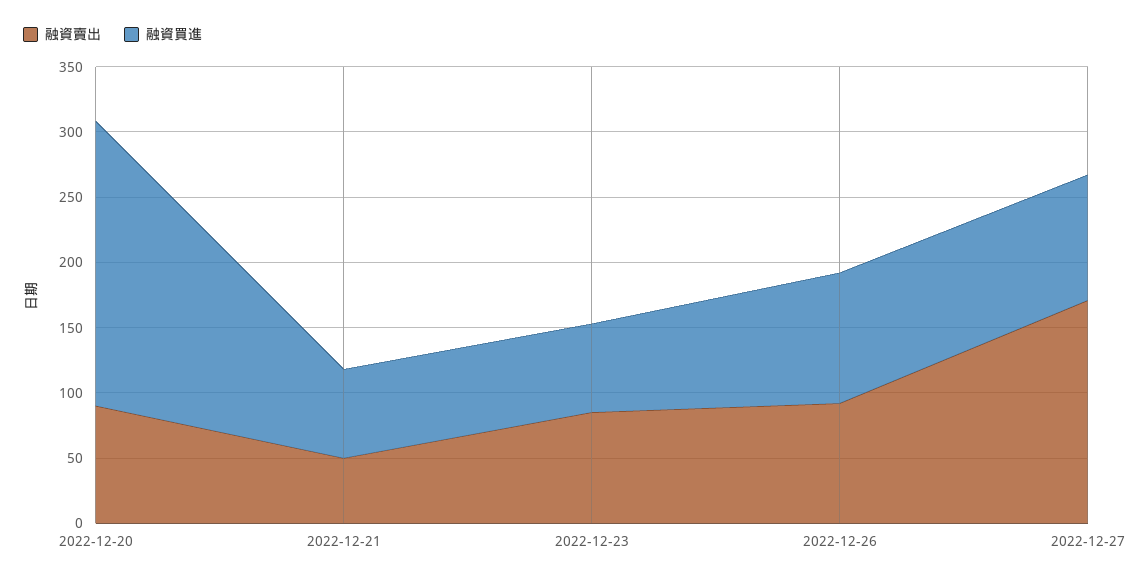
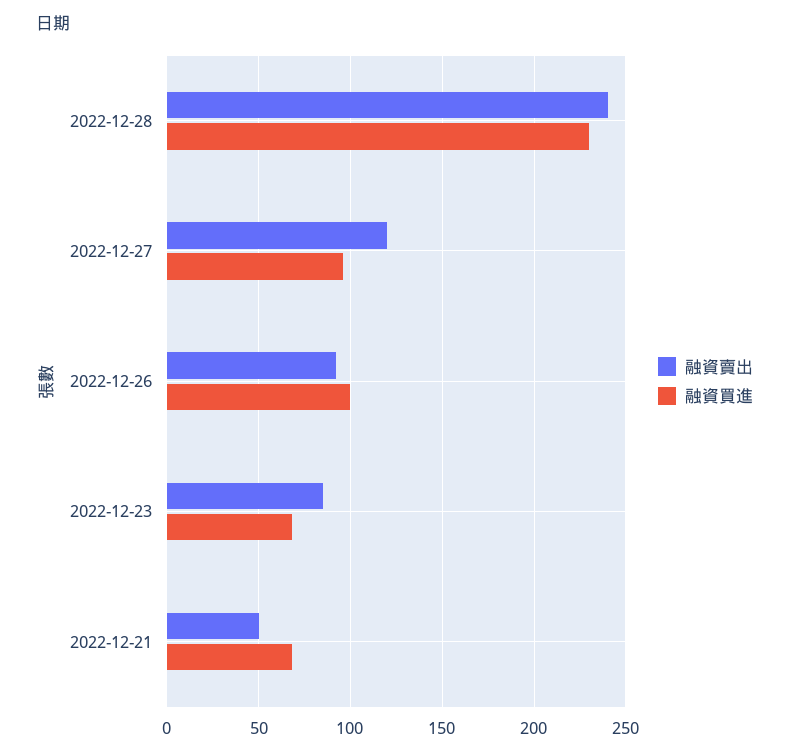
融資賣出, 2022-12-20: 90 -> none
融資買進, 2022-12-20: 220 -> none
融資賣出, 2022-12-27: 170 -> 120
融資賣出, 2022-12-28: none -> 240
融資買進, 2022-12-28: none -> 230

